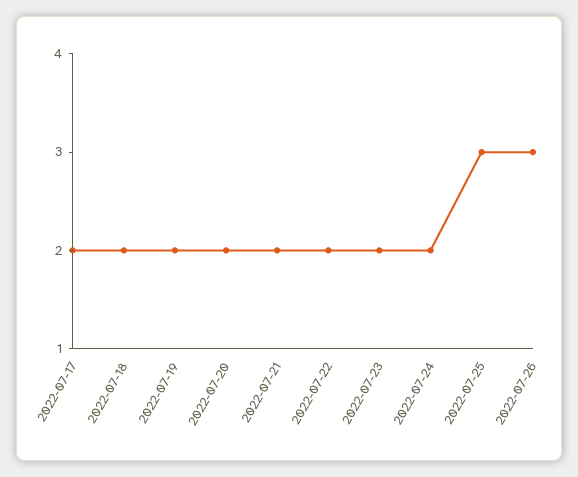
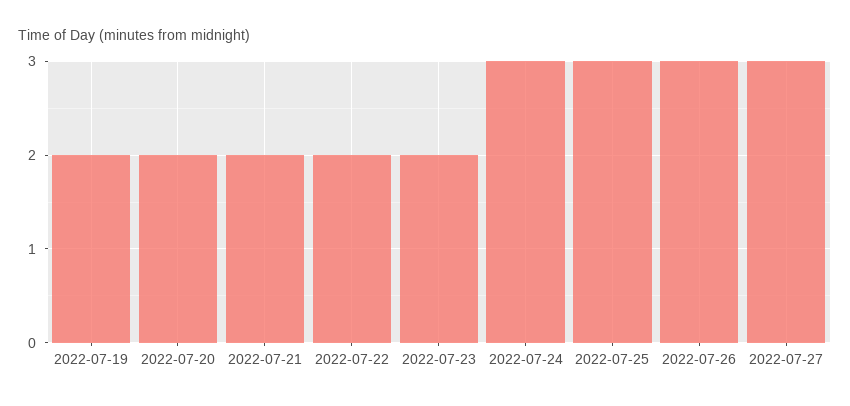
2022-07-17: 2 -> none
2022-07-18: 2 -> none
2022-07-24: 2 -> 3
2022-07-27: none -> 3

